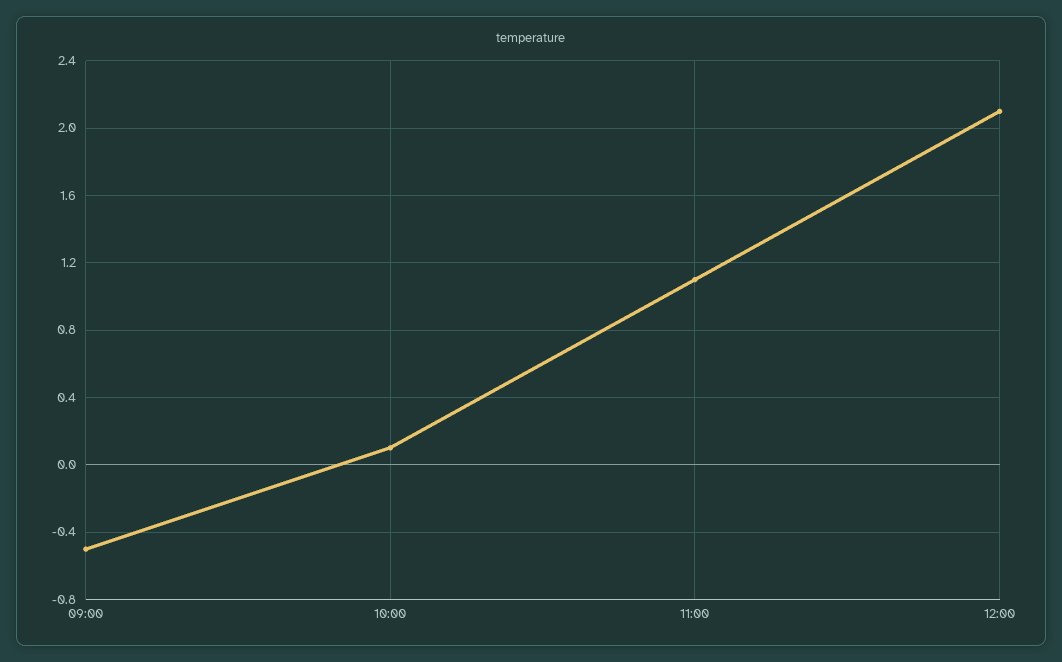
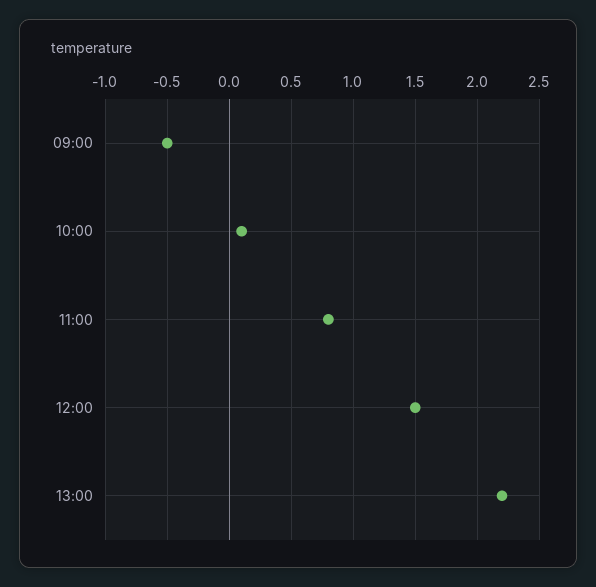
11:00: 1.1 -> 0.8
12:00: 2.1 -> 1.5
13:00: none -> 2.2

